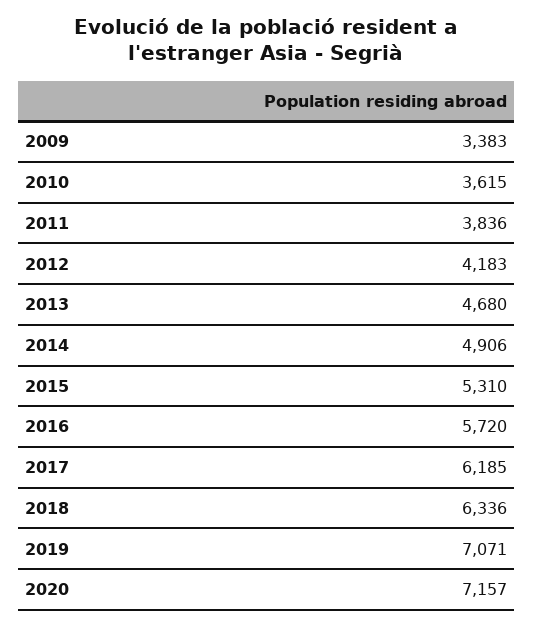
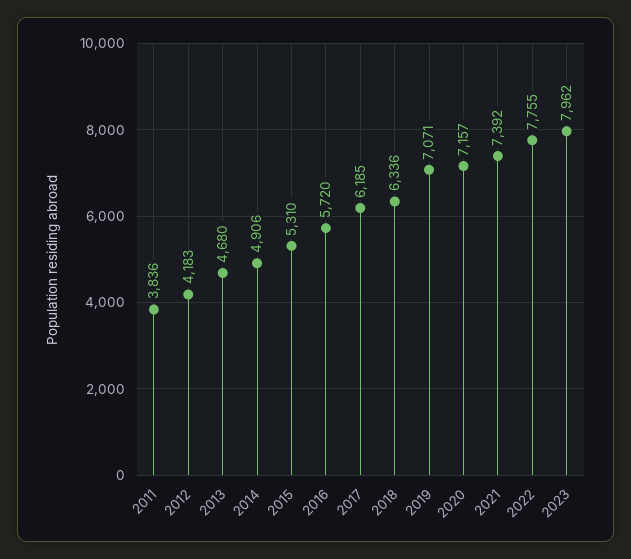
2009: 3383 -> none
2010: 3615 -> none
2021: none -> 7392
2022: none -> 7755
2023: none -> 7962

